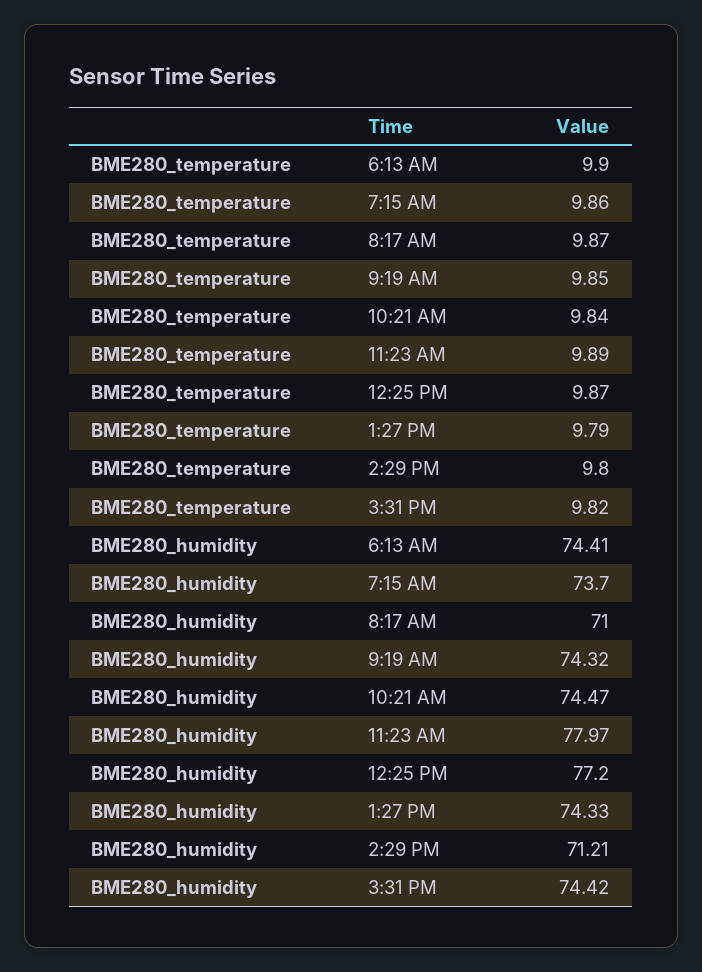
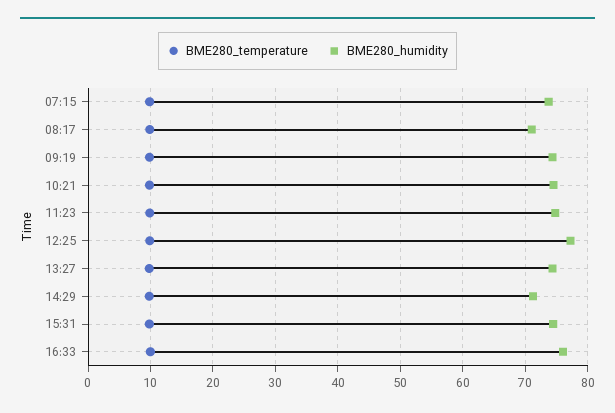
BME280_temperature, 6:13 AM: 9.9 -> none
BME280_humidity, 6:13 AM: 74.41 -> none
BME280_humidity, 11:23 AM: 77.97 -> 75
BME280_temperature, 16:33: none -> 10
BME280_humidity, 16:33: none -> 76

